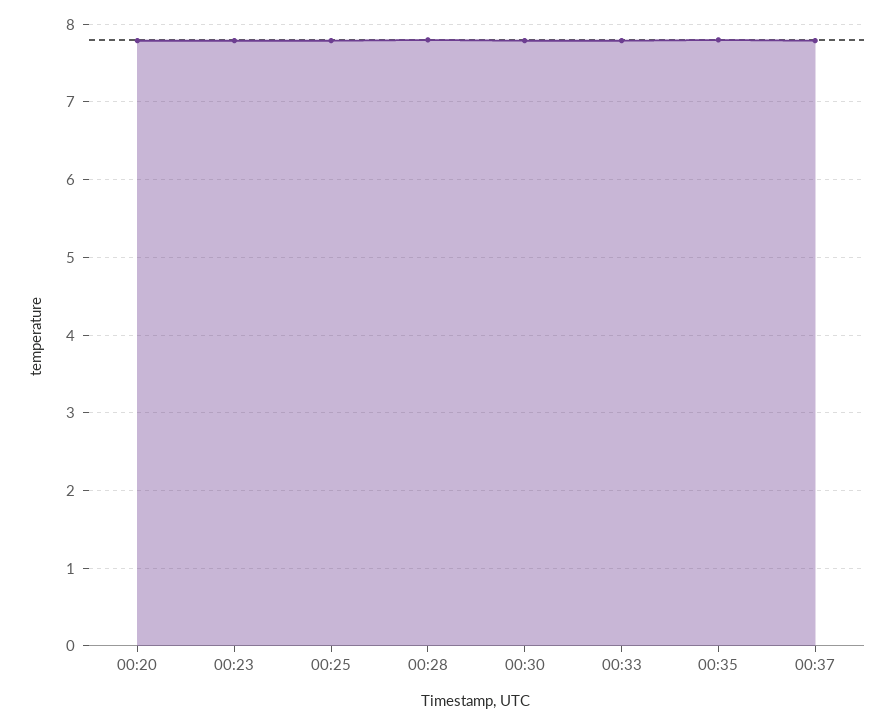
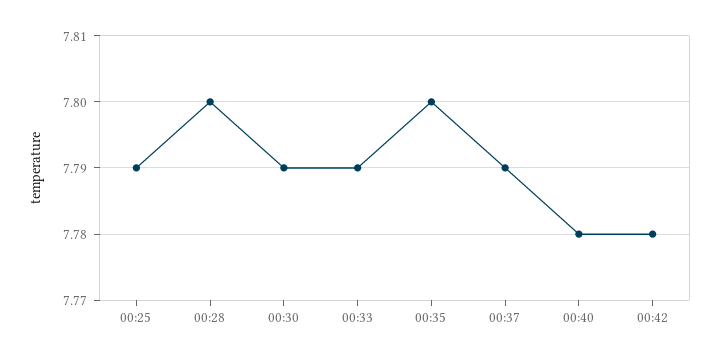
00:20: 7.8 -> none
00:23: 7.8 -> none
00:40: none -> 7.78
00:42: none -> 7.78

